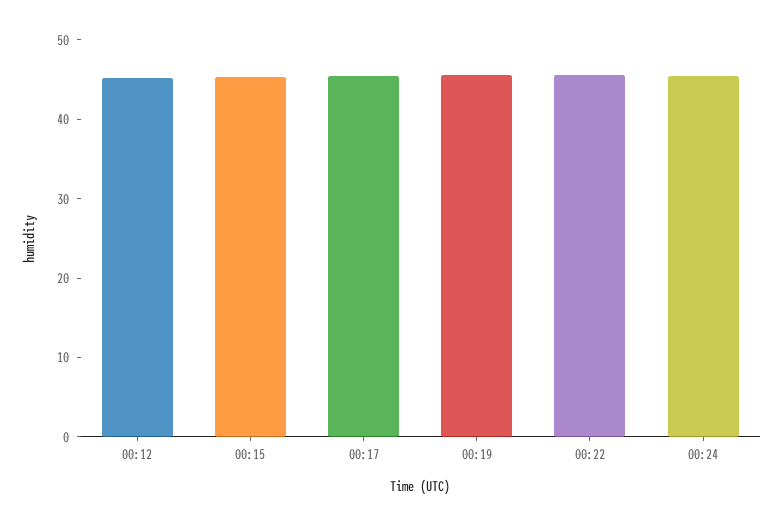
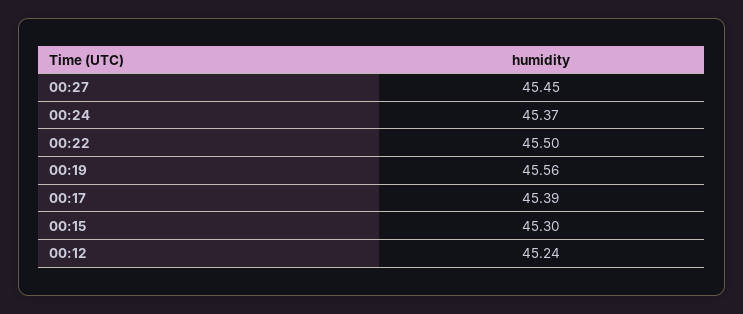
00:27: none -> 45.45

